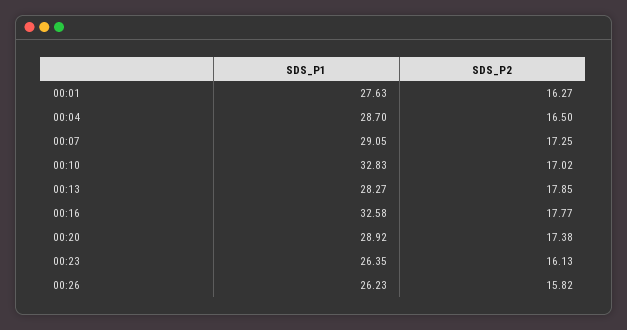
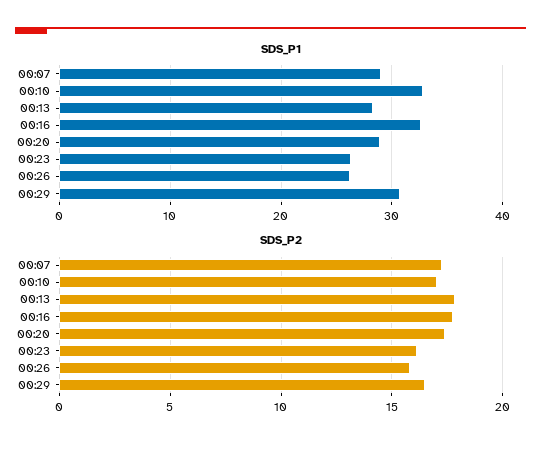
SDS_P1, 00:01: 27.63 -> none
SDS_P2, 00:01: 16.27 -> none
SDS_P1, 00:04: 28.7 -> none
SDS_P2, 00:04: 16.5 -> none
SDS_P1, 00:29: none -> 31
SDS_P2, 00:29: none -> 16.5

